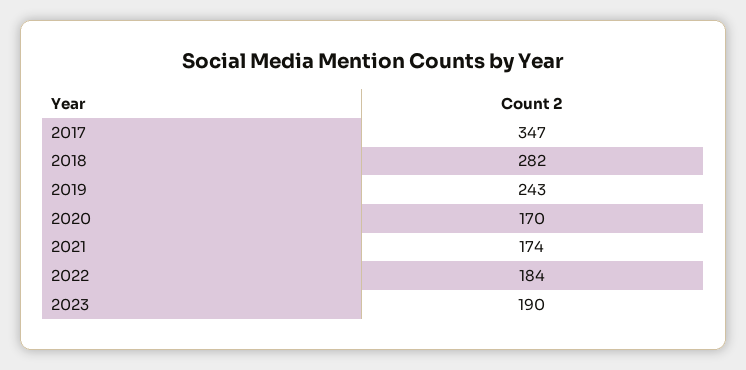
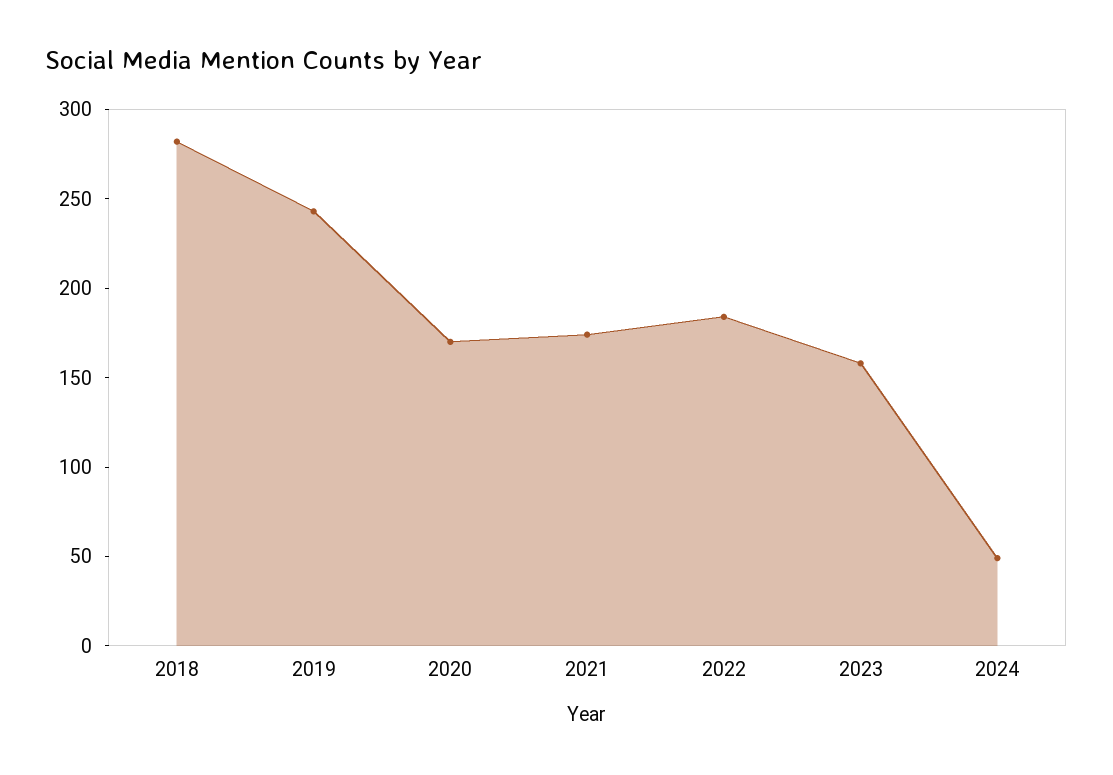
2017: 347 -> none
2023: 190 -> 160
2024: none -> 50

